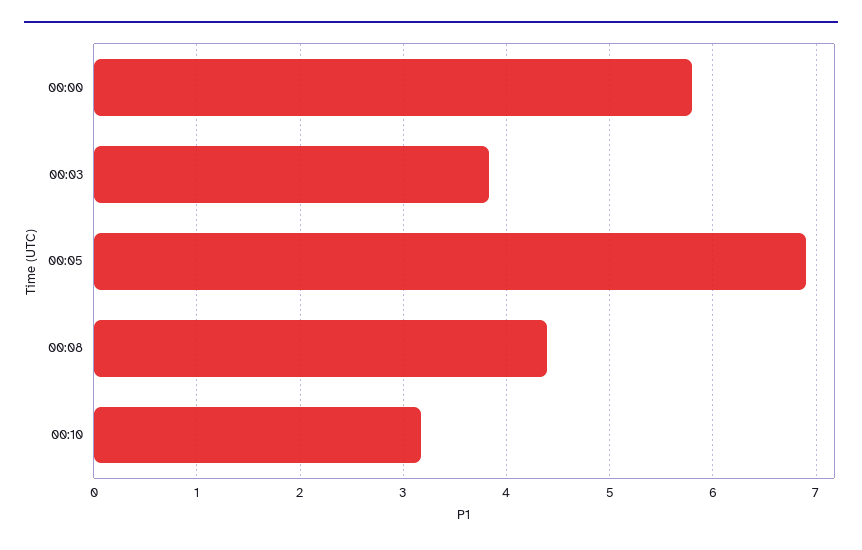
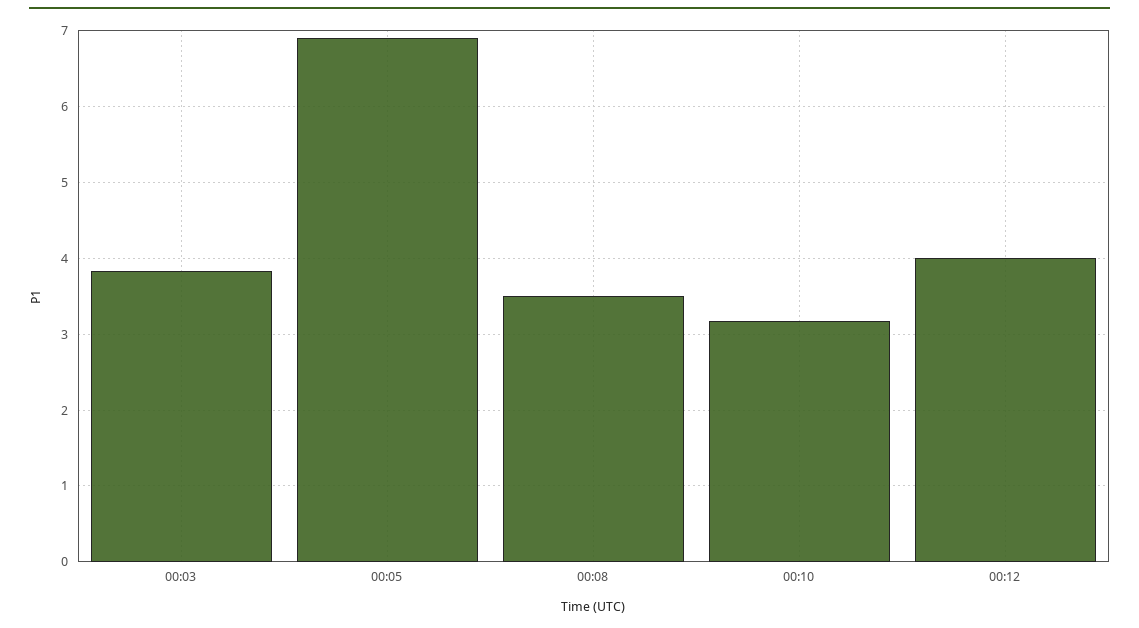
00:00: 5.8 -> none
00:08: 4.4 -> 3.5
00:12: none -> 4

